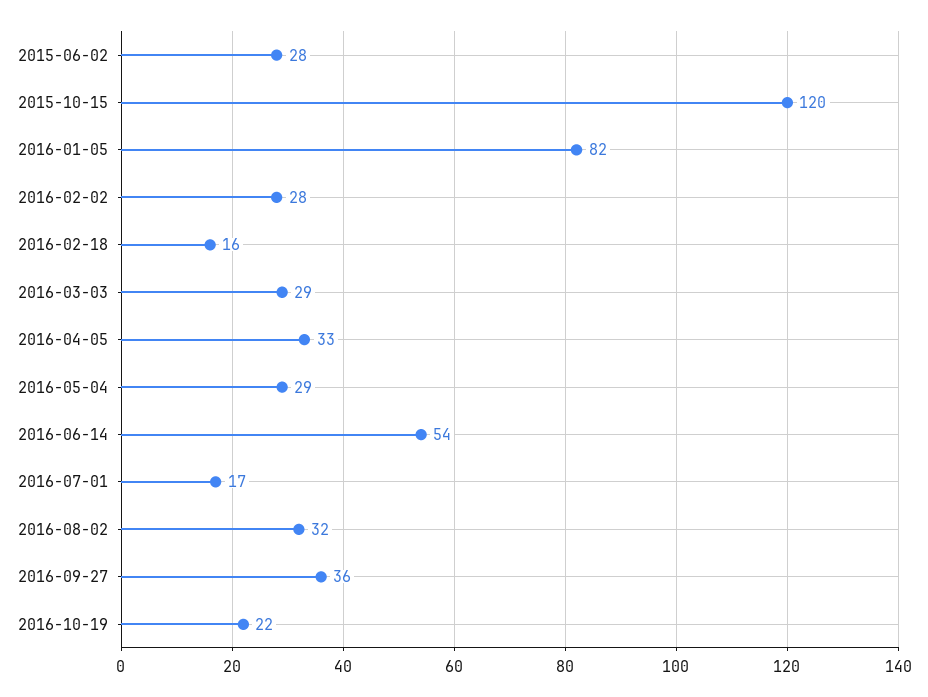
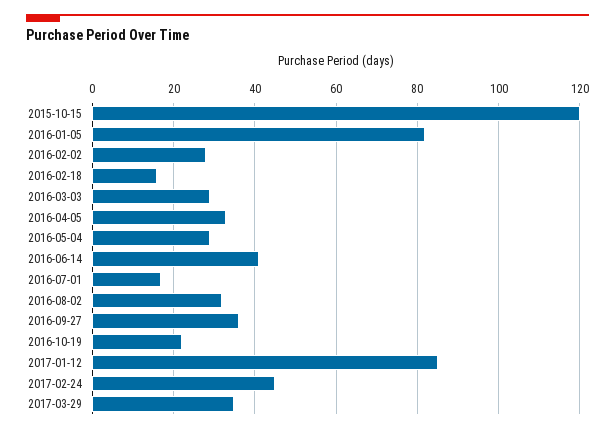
2015-06-02: 28 -> none
2016-06-14: 54 -> 40
2017-01-12: none -> 85
2017-02-24: none -> 45
2017-03-29: none -> 35

